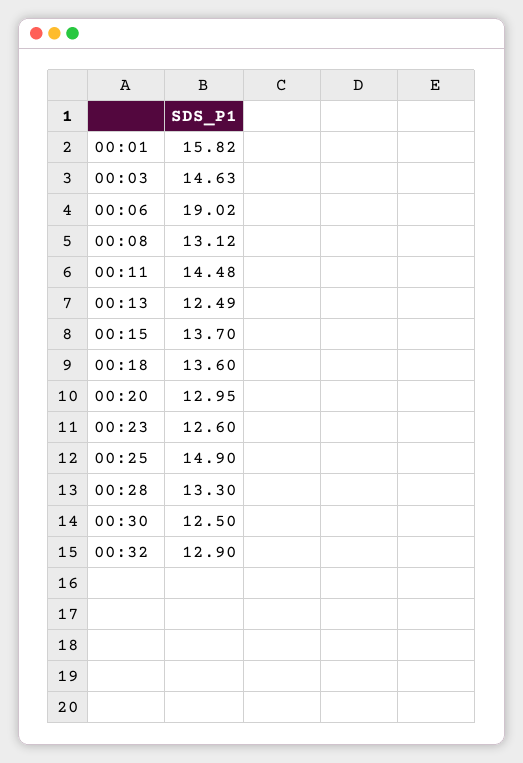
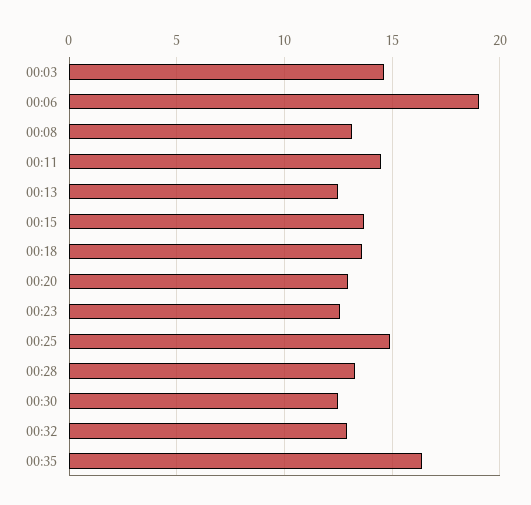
00:01: 15.82 -> none
00:35: none -> 16.5

